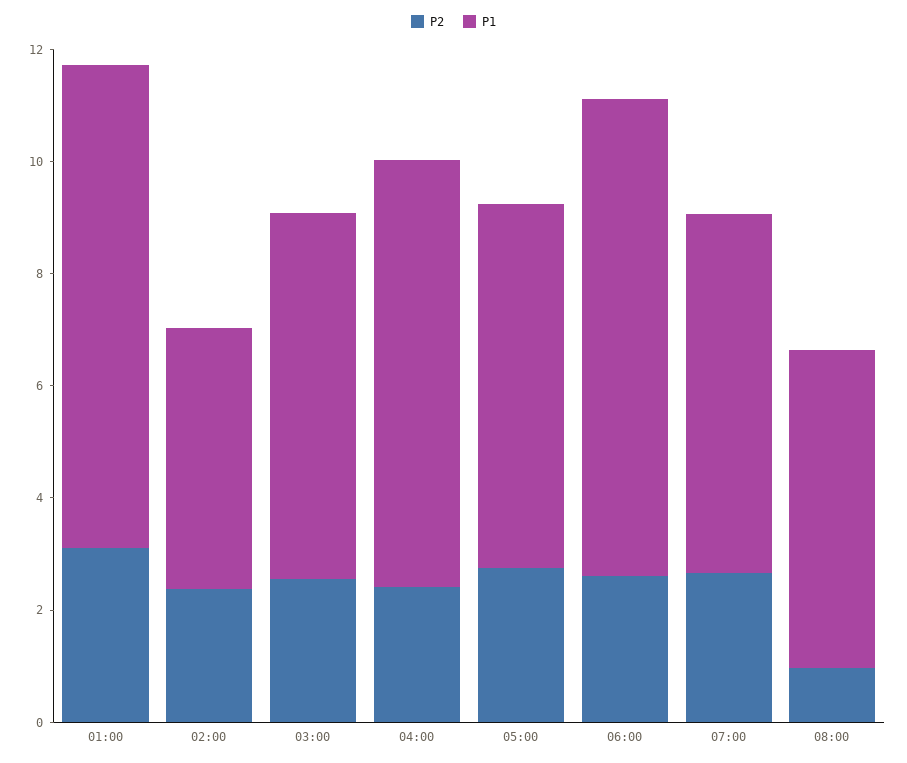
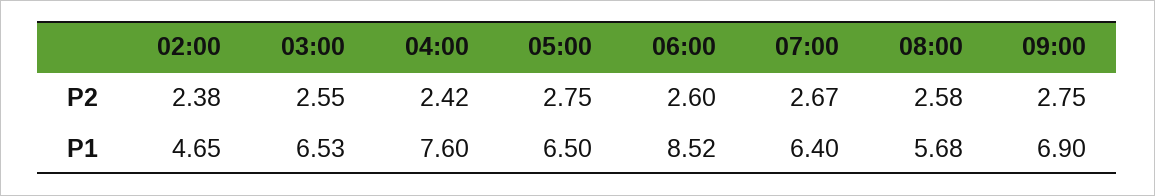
P2, 01:00: 3 -> none
P1, 01:00: 8.5 -> none
P2, 08:00: 1 -> 2.58
P2, 09:00: none -> 2.75
P1, 09:00: none -> 6.9

